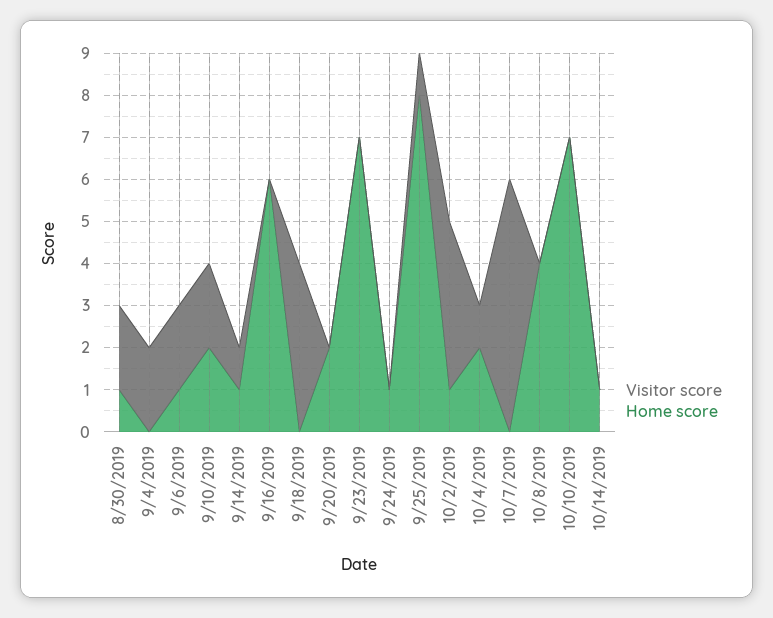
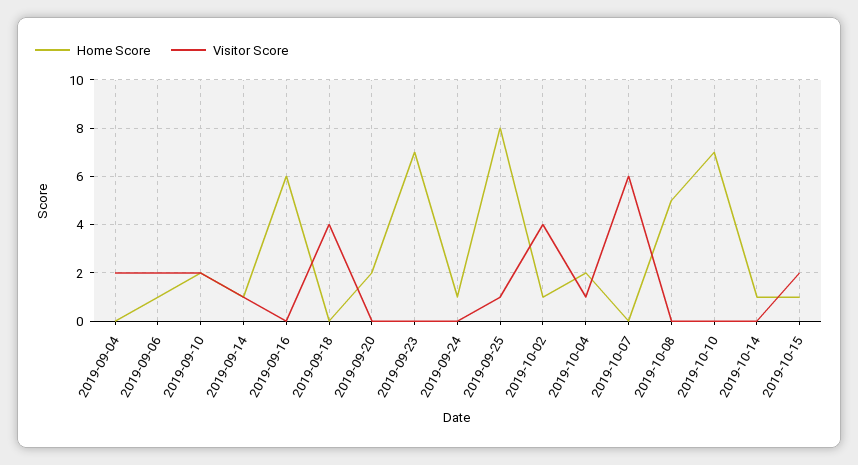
Visitor score, 8/30/2019: 2 -> none
Home score, 8/30/2019: 1 -> none
Home score, 10/8/2019: 4 -> 5
Home score, 2019-10-15: none -> 1
Visitor score, 2019-10-15: none -> 2

